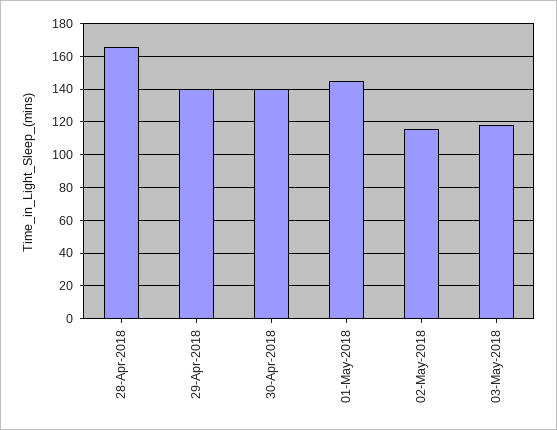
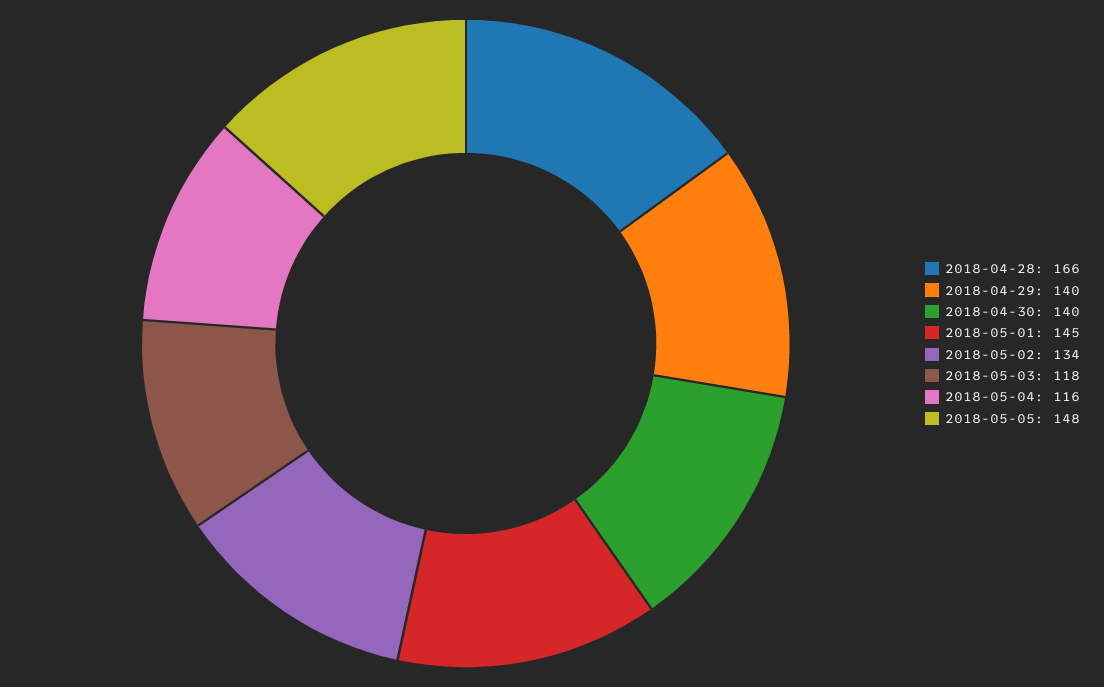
02-May-2018: 115 -> 134
2018-05-04: none -> 116
2018-05-05: none -> 148

